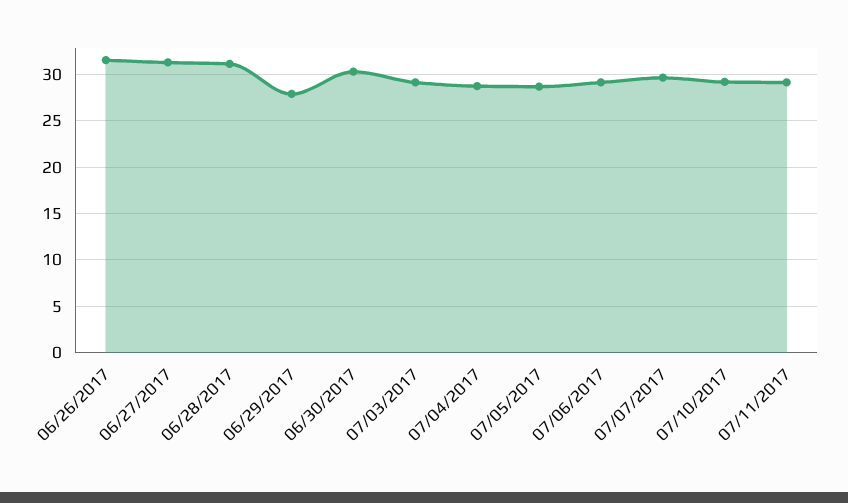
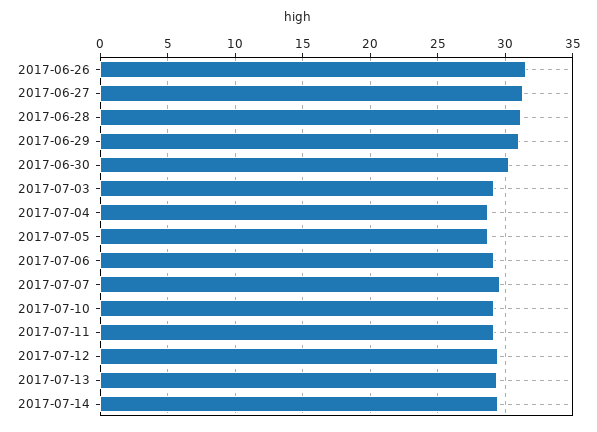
06/29/2017: 28 -> 31
2017-07-12: none -> 29.5
2017-07-13: none -> 29.5
2017-07-14: none -> 29.5

